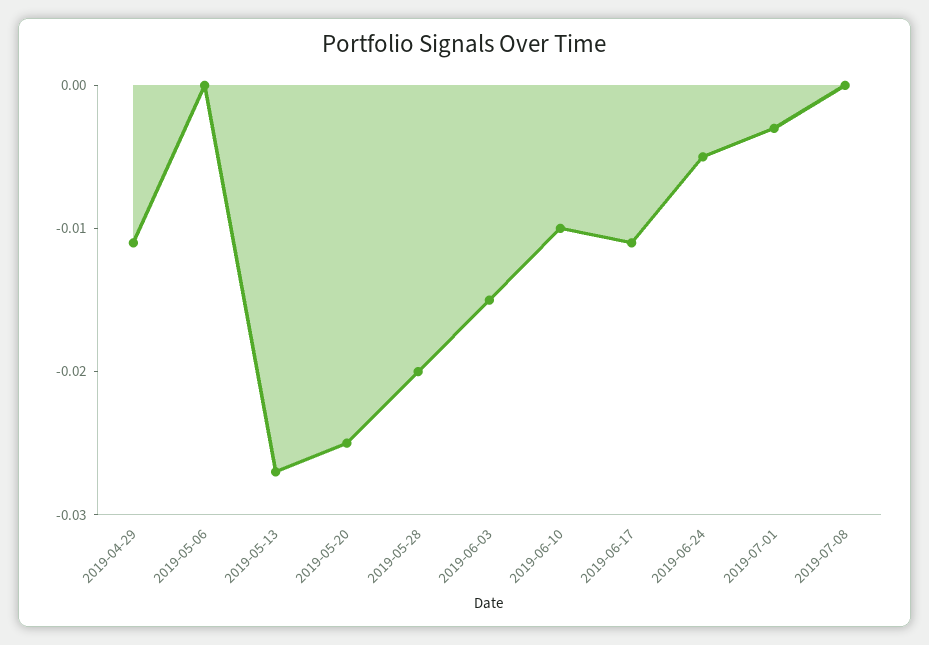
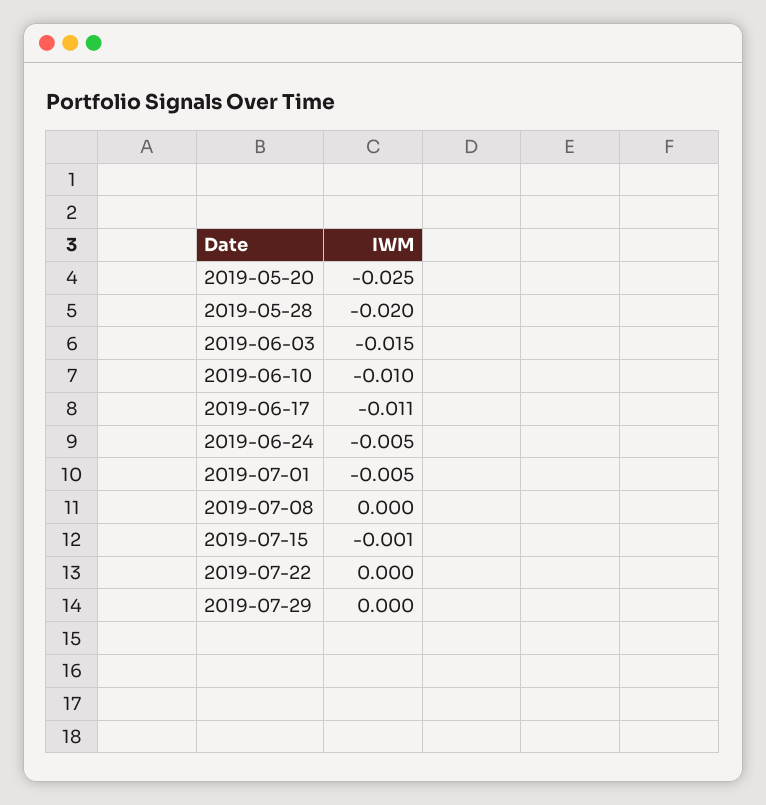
2019-04-29: -0.011 -> none
2019-05-06: 0 -> none
2019-05-13: -0.027 -> none
2019-07-01: -0.003 -> -0.005
2019-07-15: none -> -0.001
2019-07-22: none -> 0
2019-07-29: none -> 0

